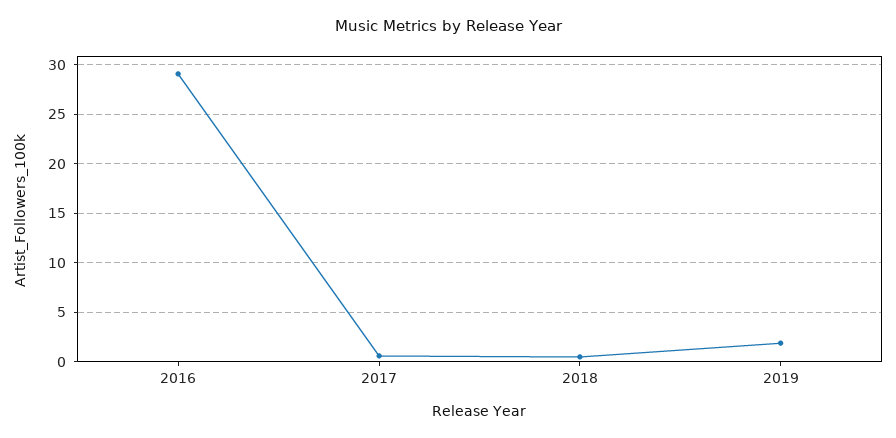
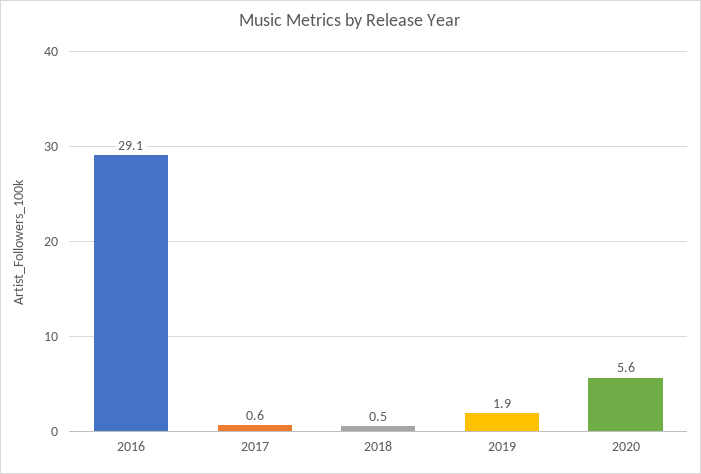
2020: none -> 5.6

